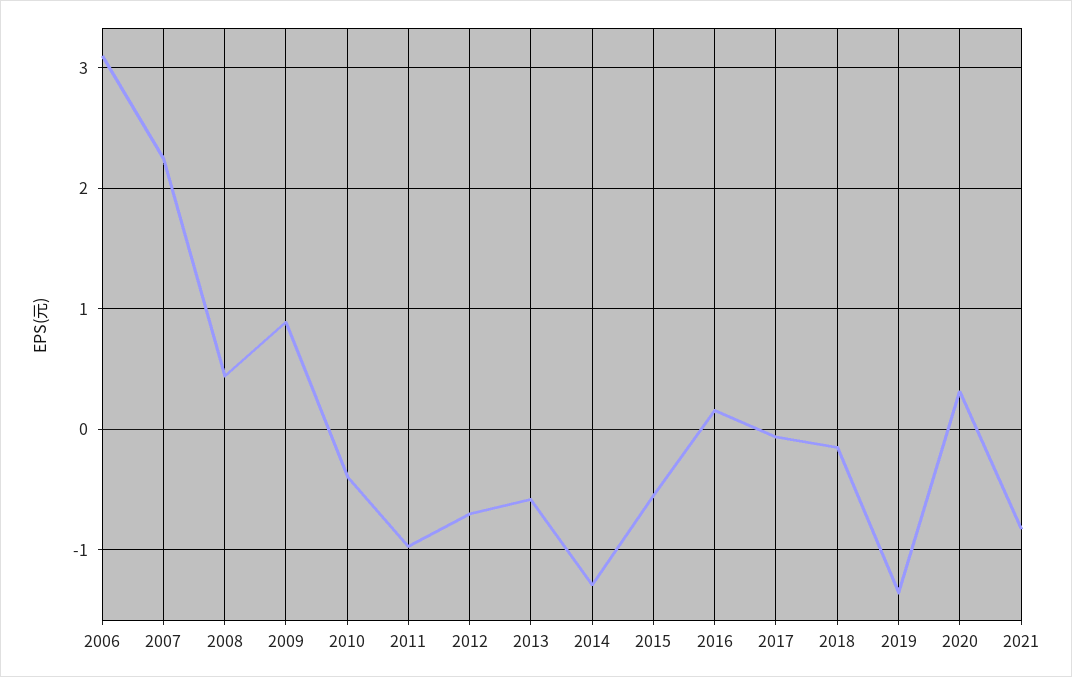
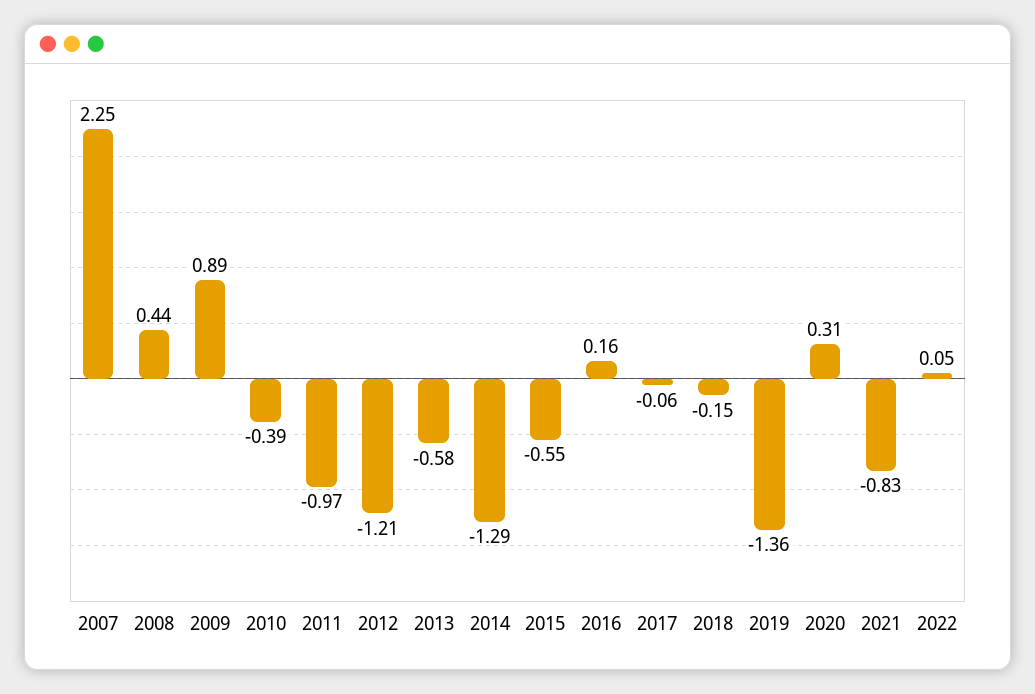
2006: 3.1 -> none
2012: -0.7 -> -1.21
2022: none -> 0.05

